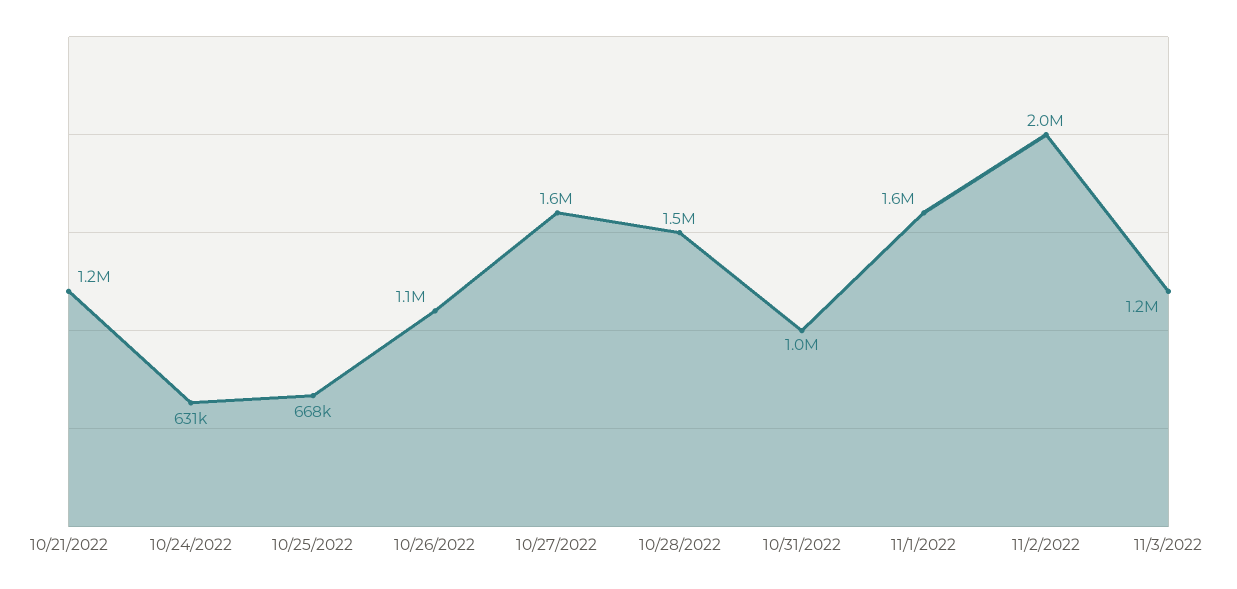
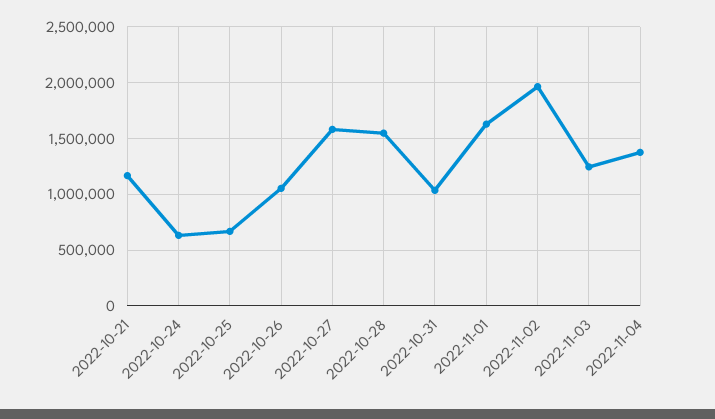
2022-11-04: none -> 1400000

